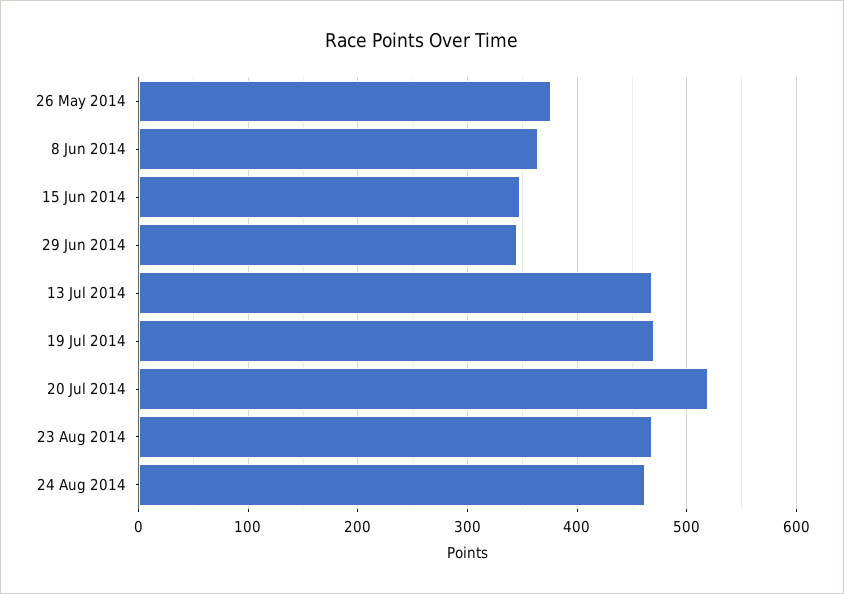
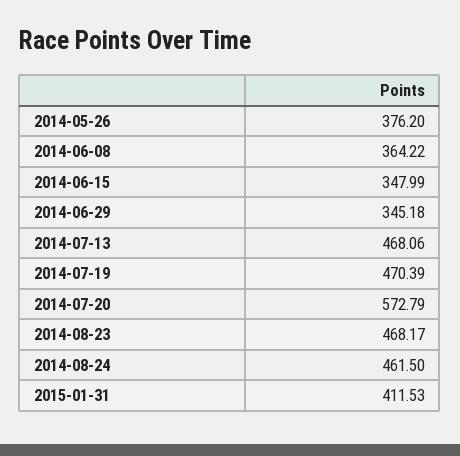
20 Jul 2014: 520 -> 572.79
2015-01-31: none -> 411.53

